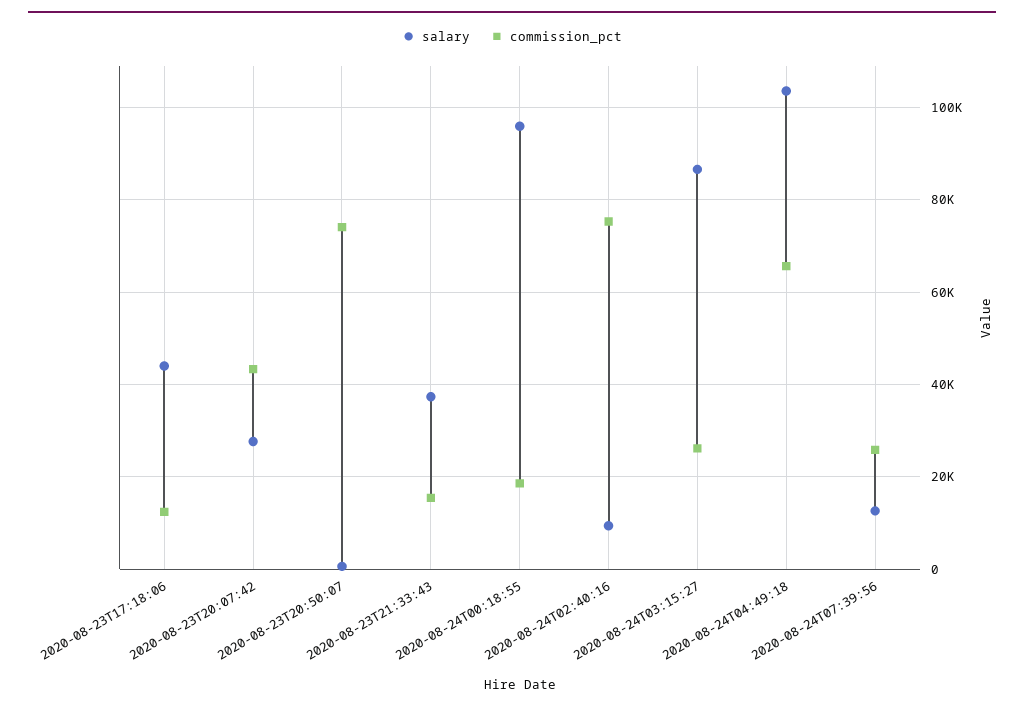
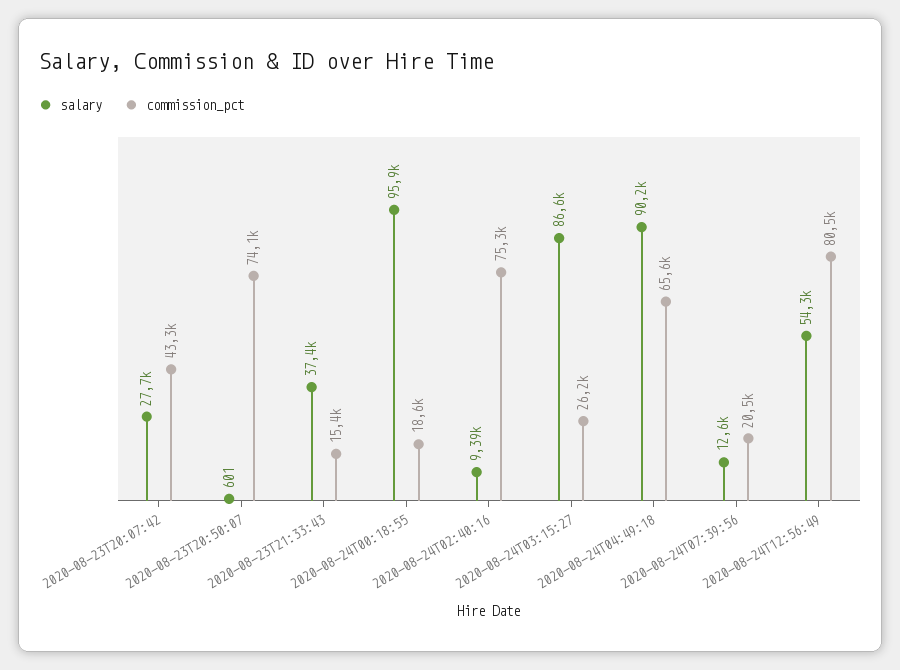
salary, 2020-08-23T17:18:06: 44000 -> none
commission_pct, 2020-08-23T17:18:06: 12000 -> none
salary, 2020-08-24T04:49:18: 104000 -> 90200
commission_pct, 2020-08-24T07:39:56: 26000 -> 20500
salary, 2020-08-24T12:56:49: none -> 54300
commission_pct, 2020-08-24T12:56:49: none -> 80500

